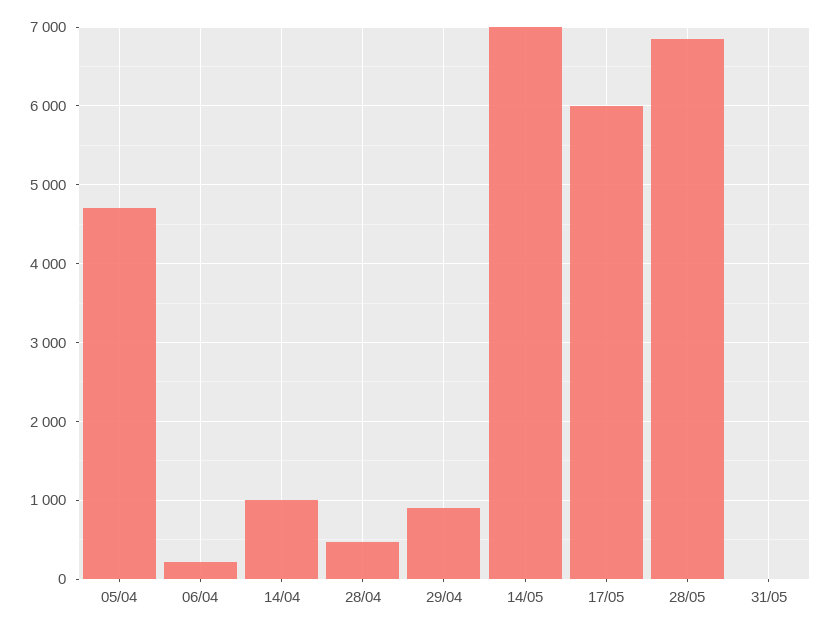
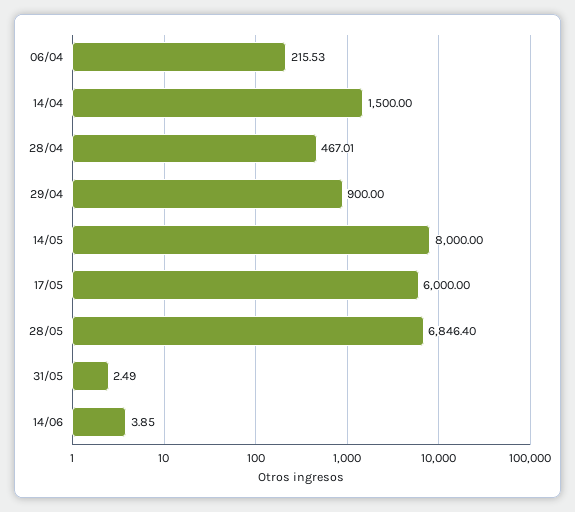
05/04: 4700 -> none
14/04: 1000 -> 1500
14/05: 7000 -> 8000
14/06: none -> 3.85

